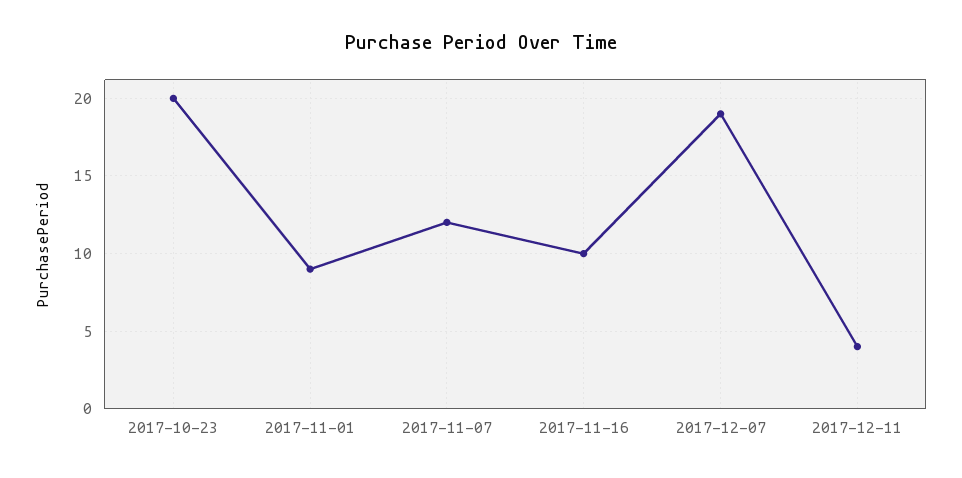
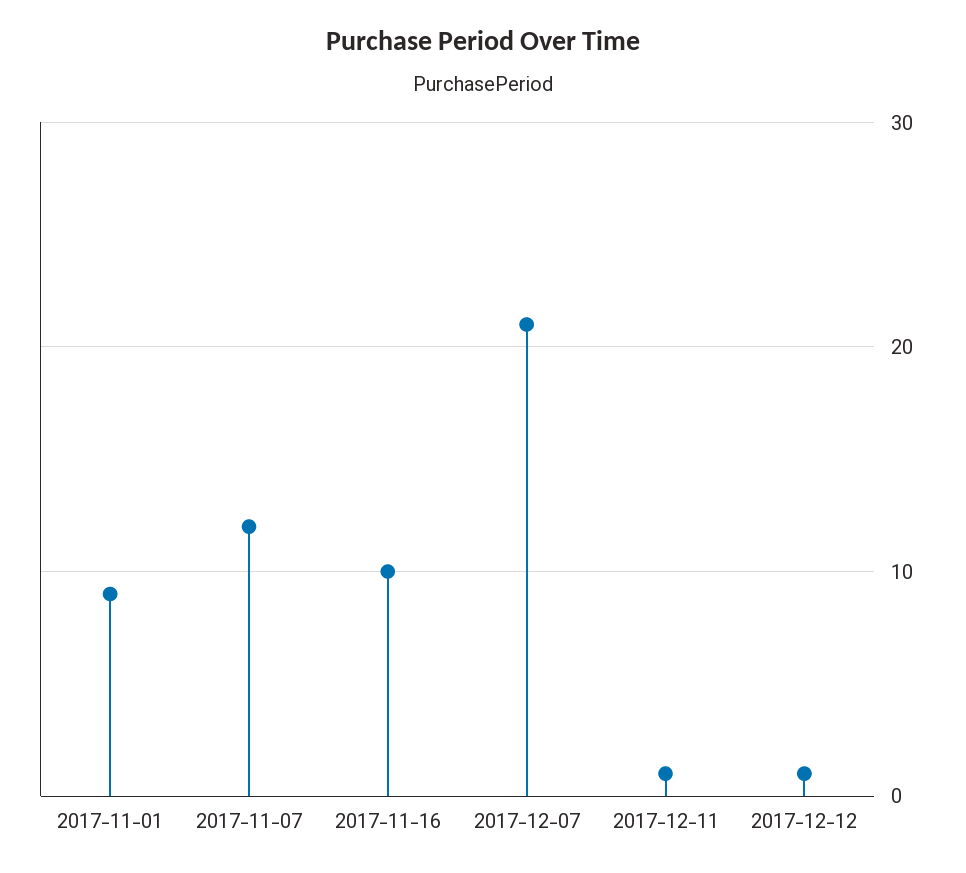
2017-10-23: 20 -> none
2017-12-07: 19 -> 21
2017-12-11: 4 -> 1
2017-12-12: none -> 1

